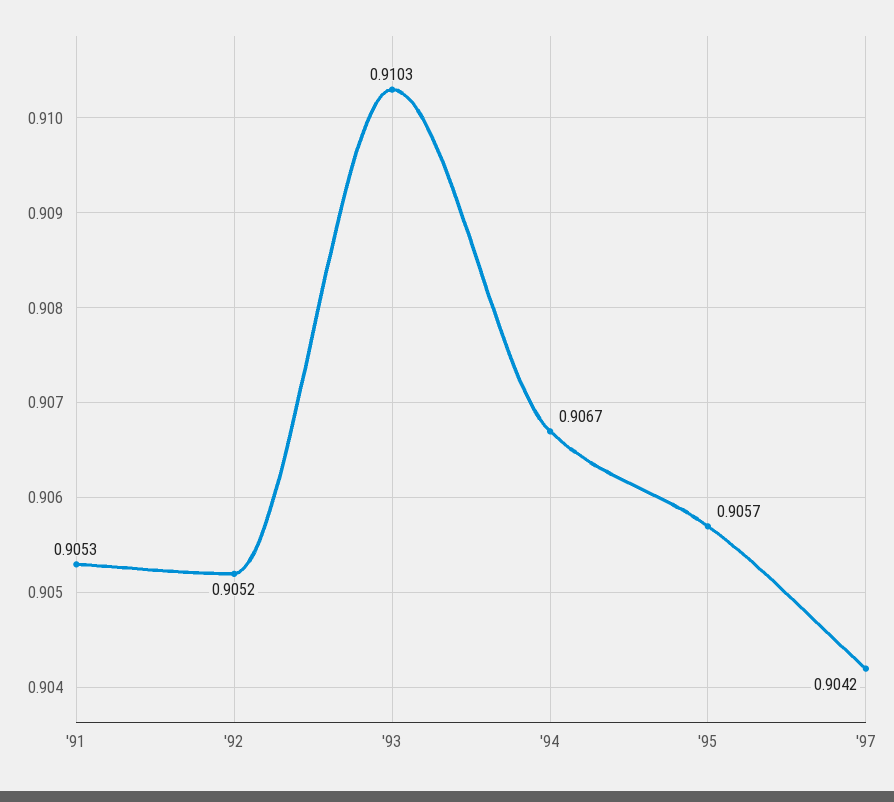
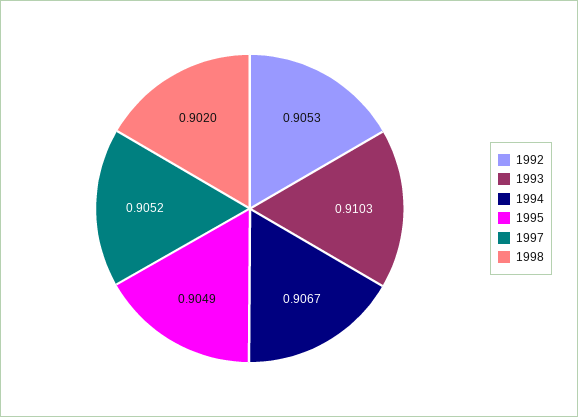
'91: 0.9053 -> none
'92: 0.9052 -> 0.9053
'95: 0.9057 -> 0.9049
'97: 0.9042 -> 0.9052
1998: none -> 0.902

